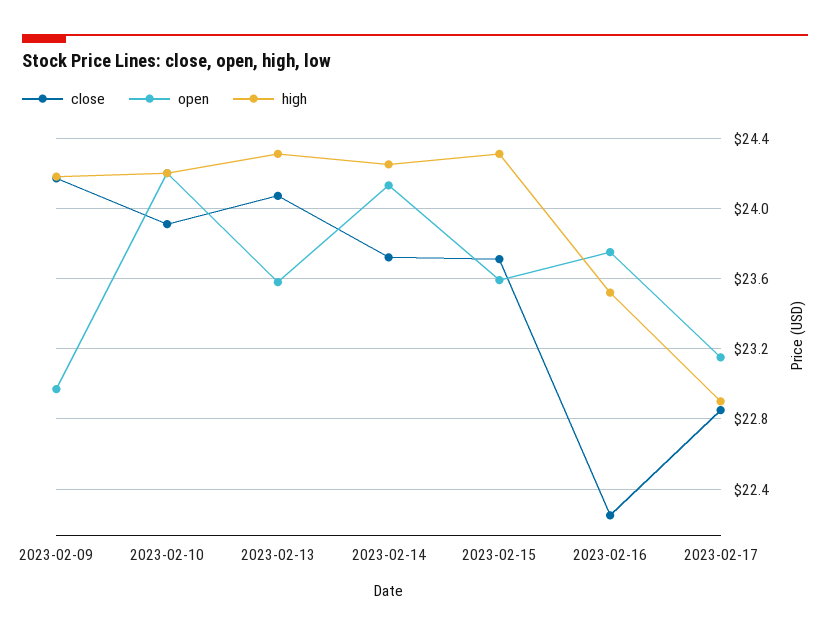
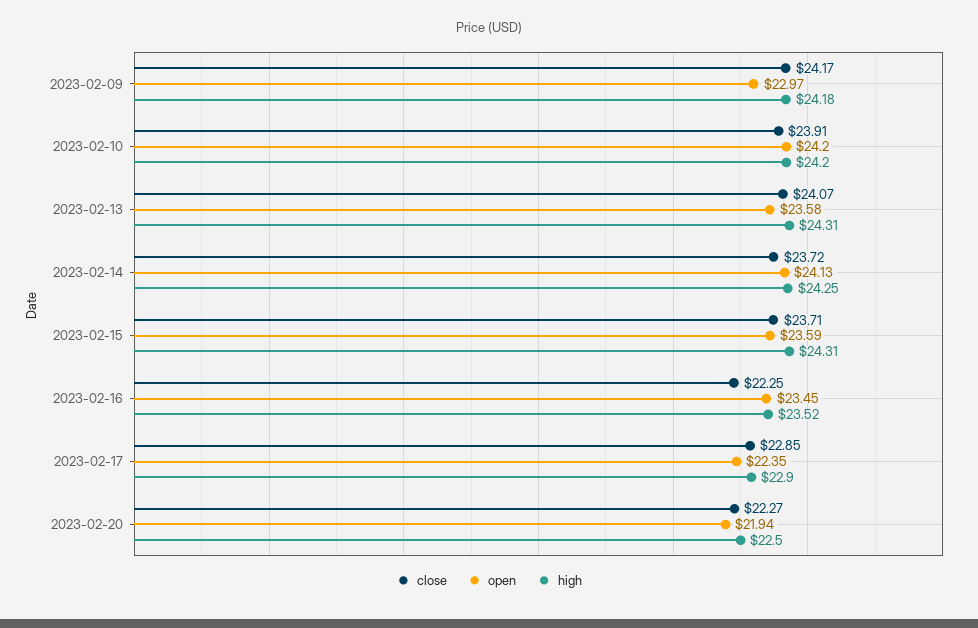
open, 2023-02-16: 23.75 -> 23.45
open, 2023-02-17: 23.15 -> 22.35
close, 2023-02-20: none -> 22.27
open, 2023-02-20: none -> 21.94
high, 2023-02-20: none -> 22.5

